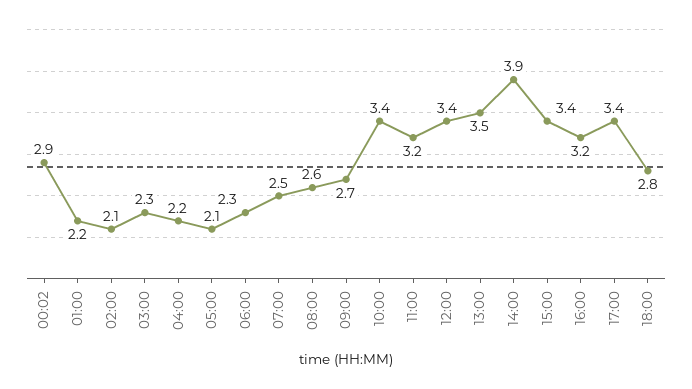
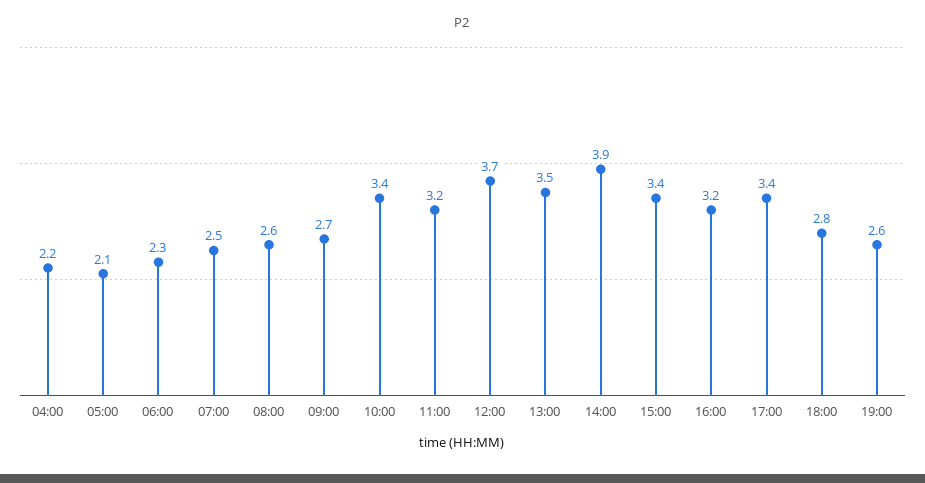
00:02: 2.9 -> none
01:00: 2.2 -> none
02:00: 2.1 -> none
03:00: 2.3 -> none
12:00: 3.4 -> 3.7
19:00: none -> 2.6

